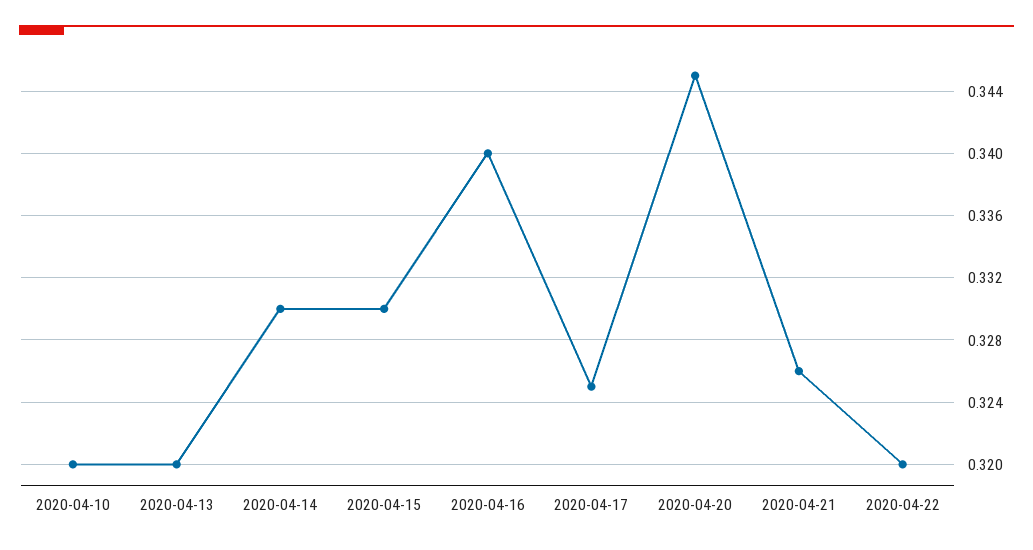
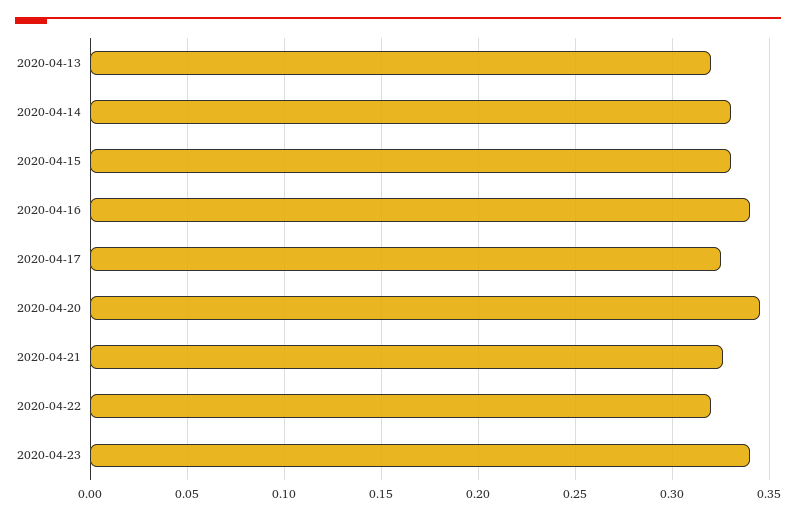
2020-04-10: 0.32 -> none
2020-04-23: none -> 0.34

